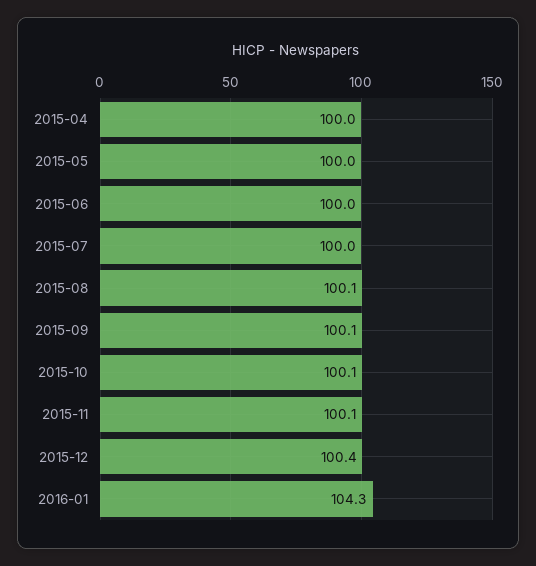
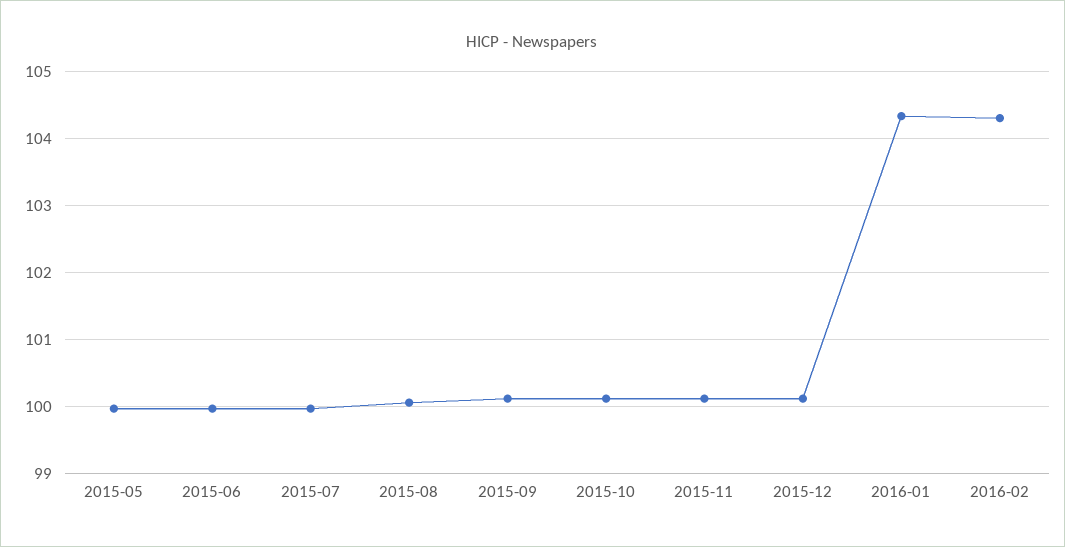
2015-04: 100 -> none
2015-12: 100.4 -> 100.1
2016-02: none -> 104.3

